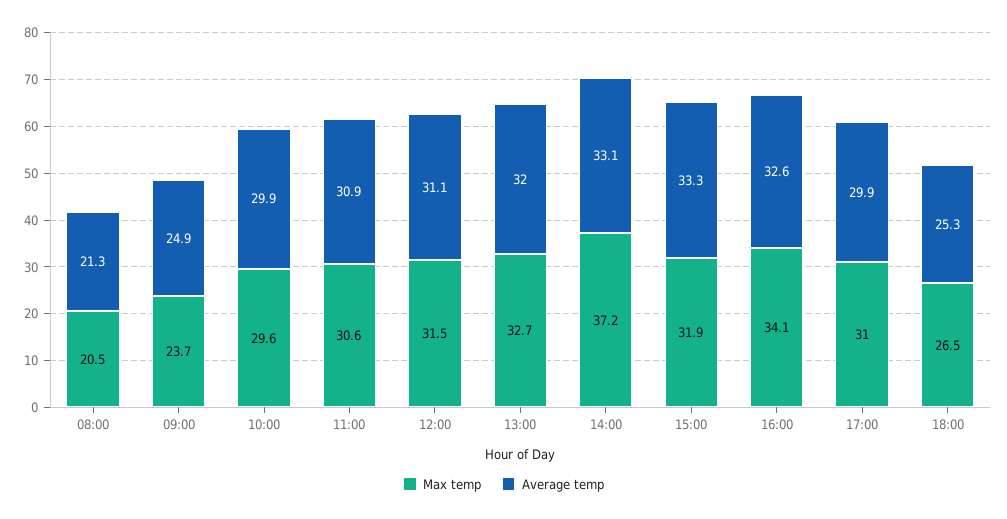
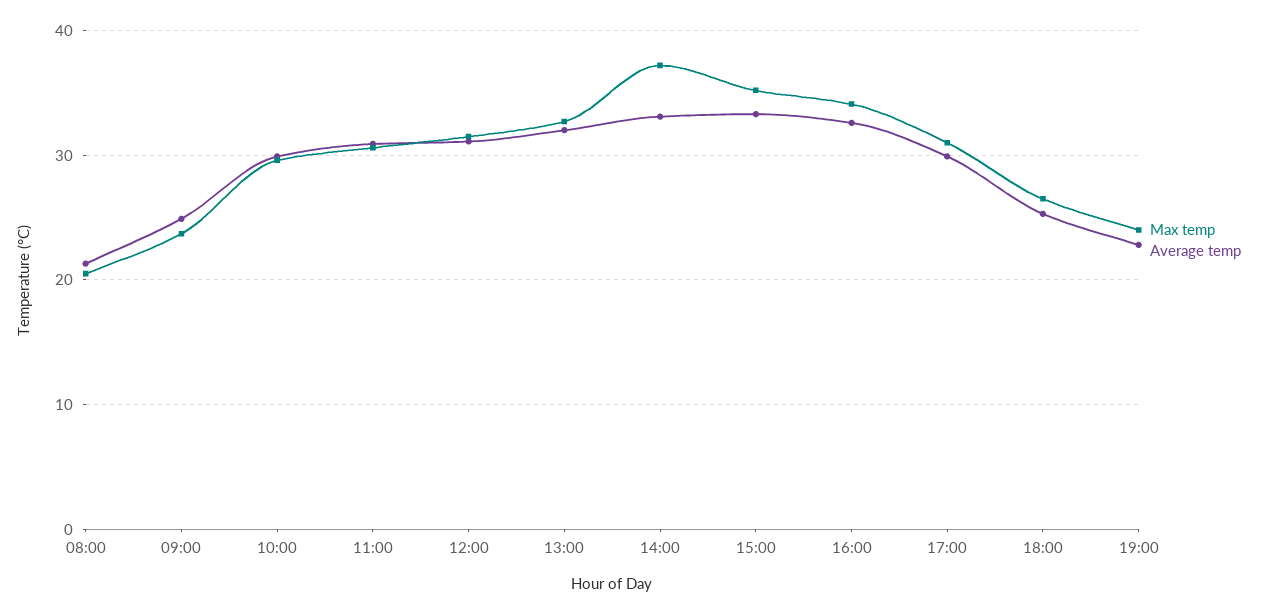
Max temp, 15:00: 31.9 -> 35
Max temp, 19:00: none -> 24
Average temp, 19:00: none -> 23

